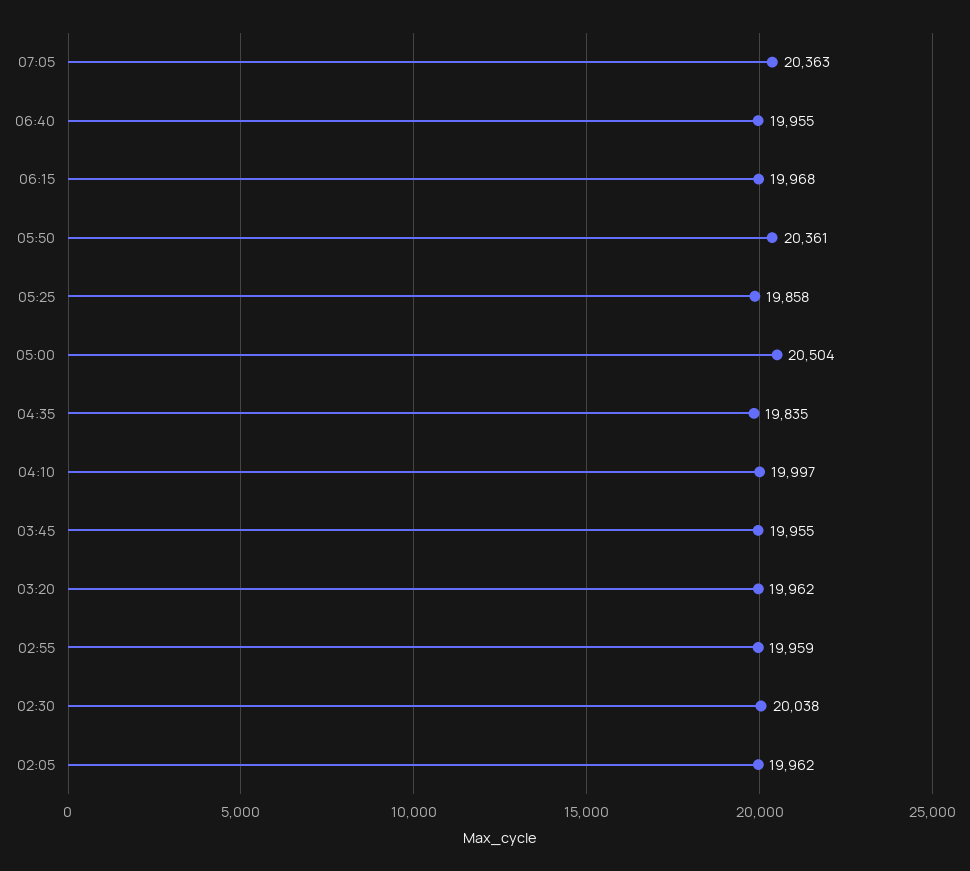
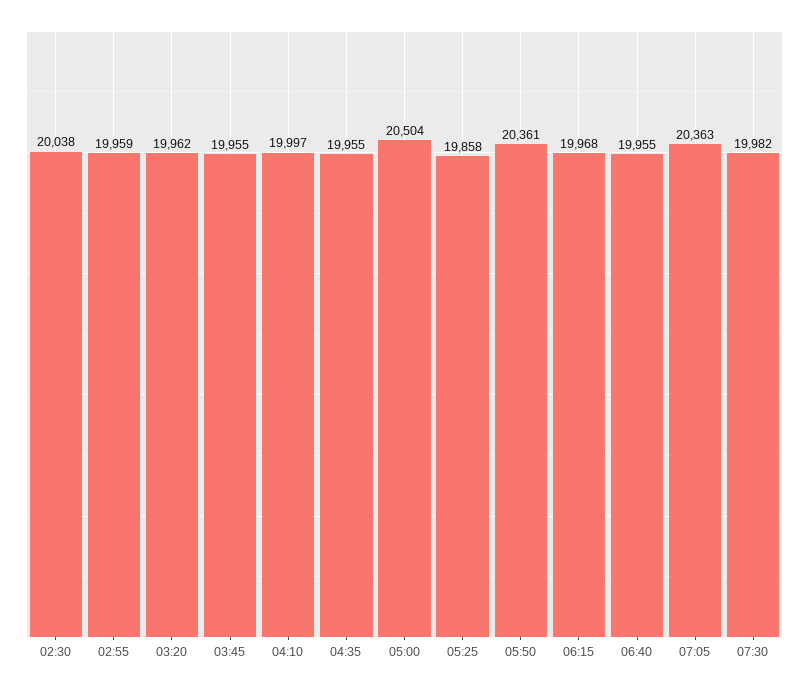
04:35: 19835 -> 19955
02:05: 19962 -> none
07:30: none -> 19982

